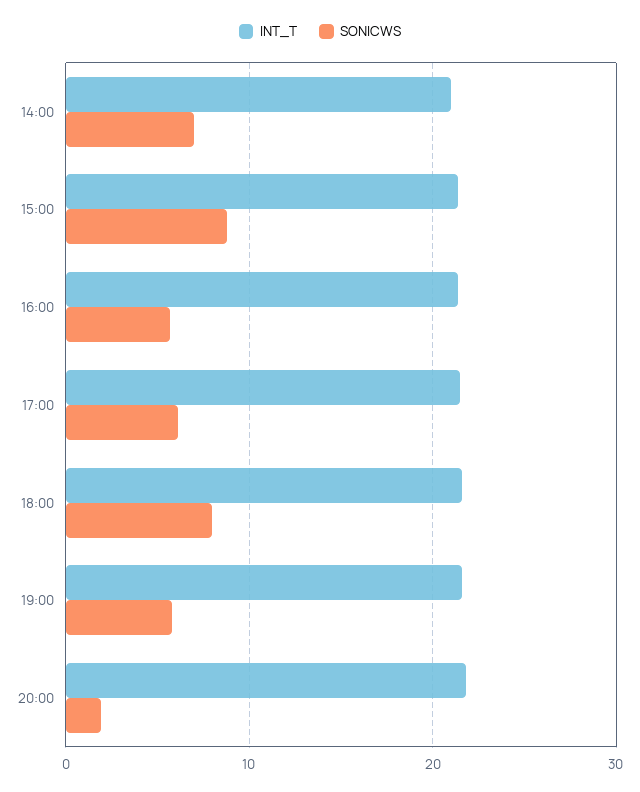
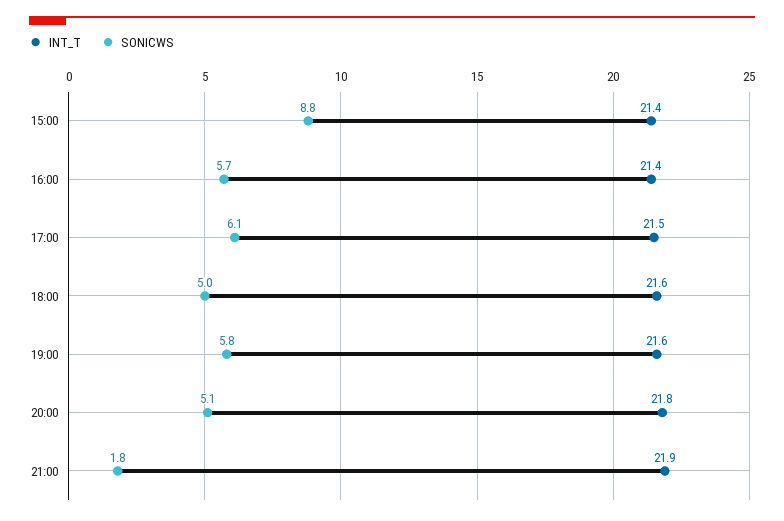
INT_T, 14:00: 21 -> none
SONICWS, 14:00: 7 -> none
SONICWS, 18:00: 8 -> 5
SONICWS, 20:00: 2 -> 5.1
INT_T, 21:00: none -> 21.9
SONICWS, 21:00: none -> 1.8

